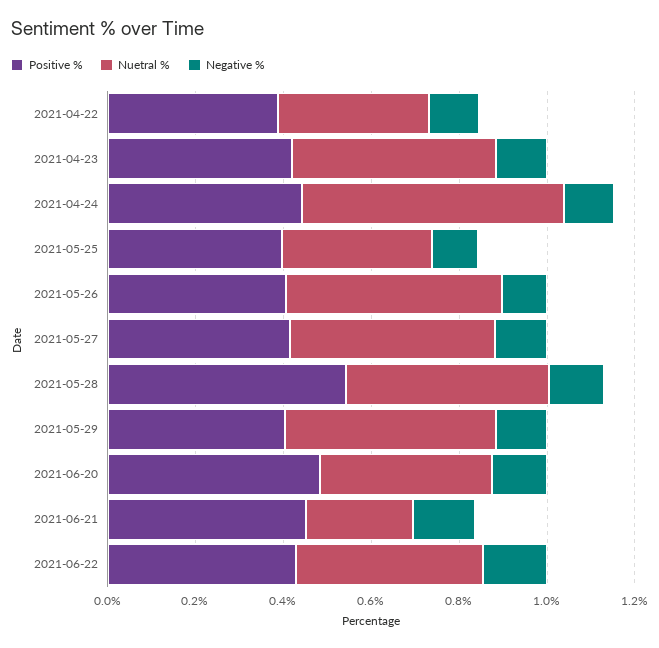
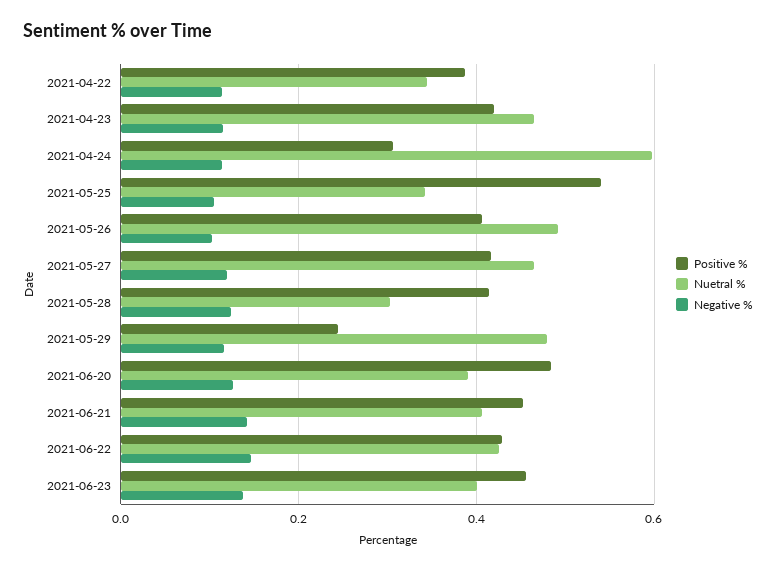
Positive %, 2021-04-24: 0.45 -> 0.3
Positive %, 2021-05-25: 0.4 -> 0.54
Positive %, 2021-05-28: 0.55 -> 0.42
Nuetral %, 2021-05-28: 0.45 -> 0.3
Positive %, 2021-05-29: 0.4 -> 0.24
Nuetral %, 2021-06-21: 0.25 -> 0.4
Positive %, 2021-06-23: none -> 0.46
Nuetral %, 2021-06-23: none -> 0.4
Negative %, 2021-06-23: none -> 0.14

